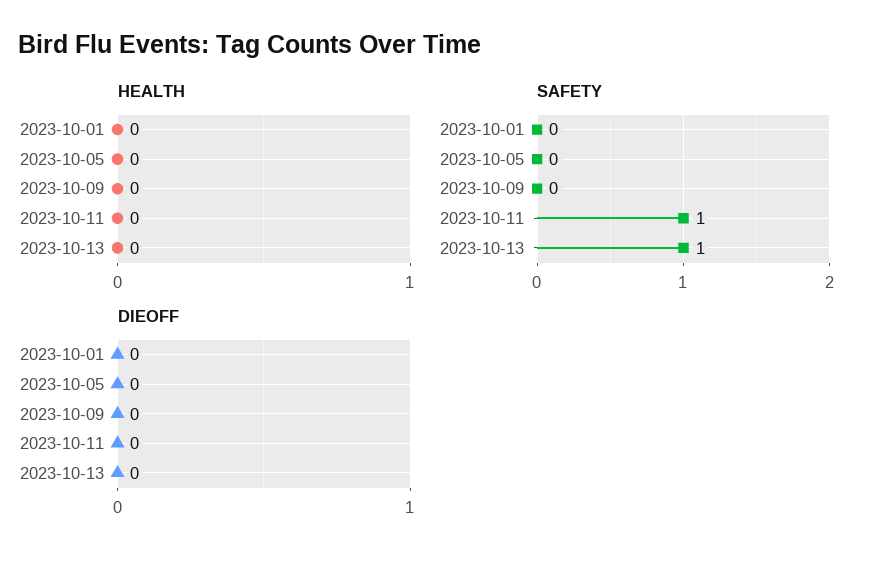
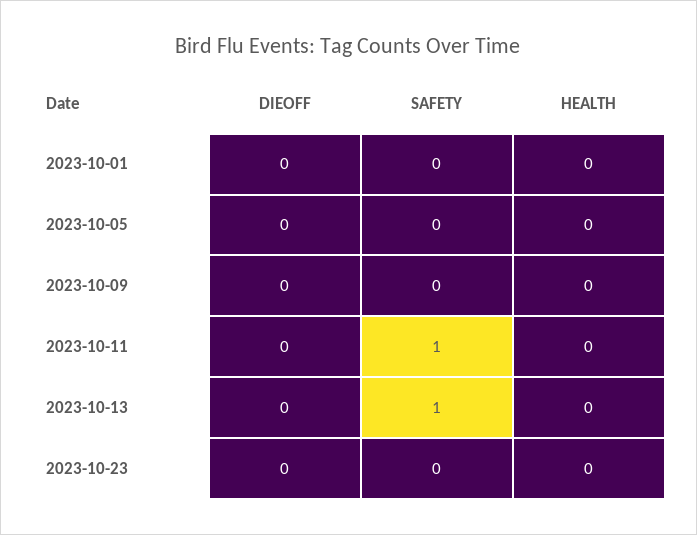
DIEOFF, 2023-10-23: none -> 0
SAFETY, 2023-10-23: none -> 0
HEALTH, 2023-10-23: none -> 0

